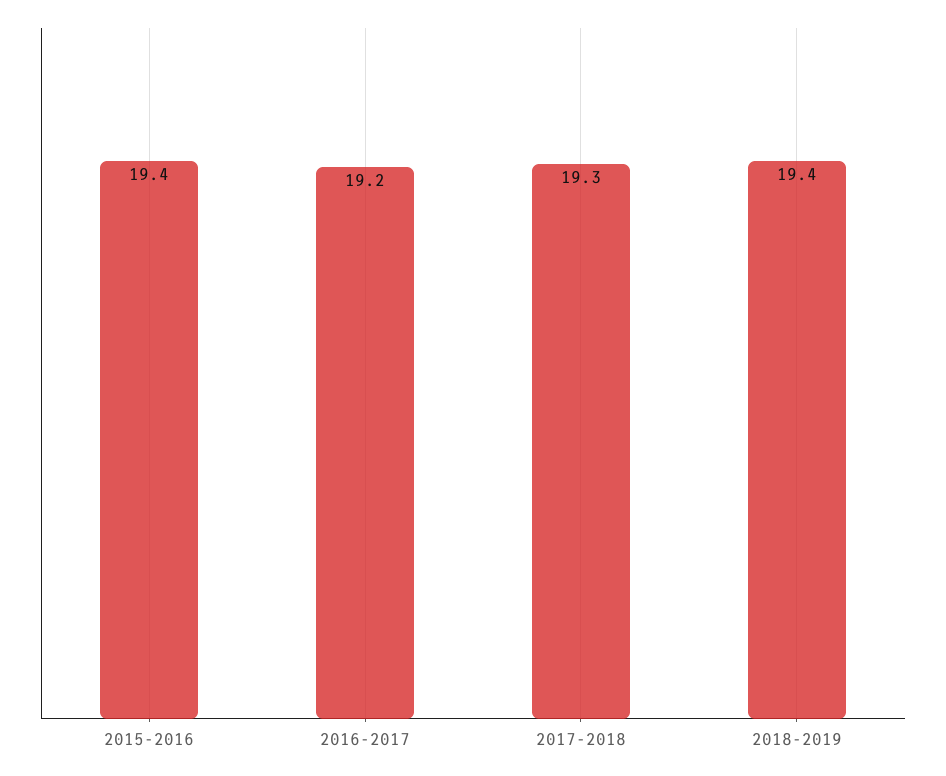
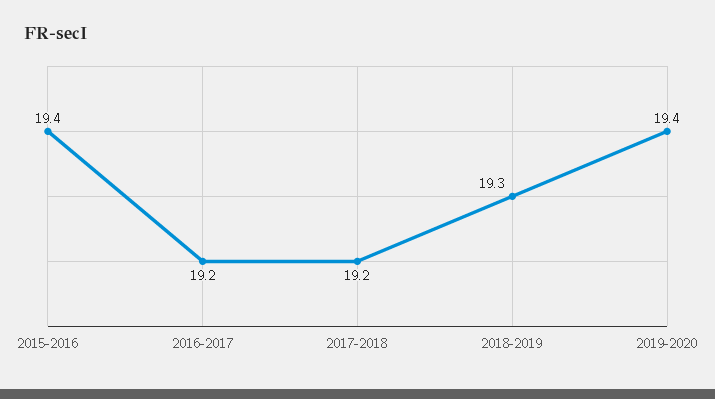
2017-2018: 19.3 -> 19.2
2018-2019: 19.4 -> 19.3
2019-2020: none -> 19.4

